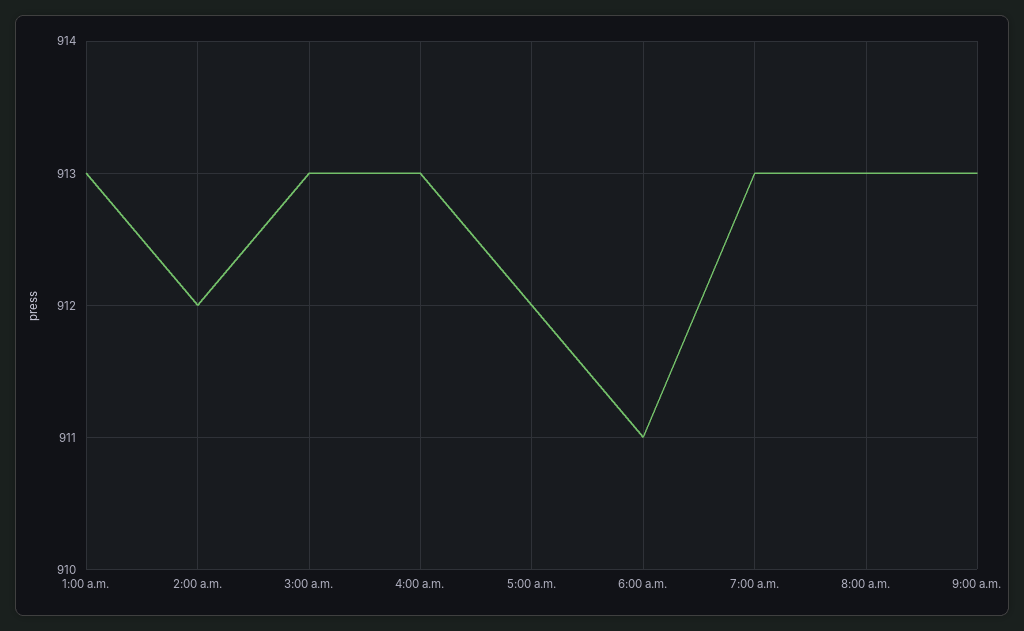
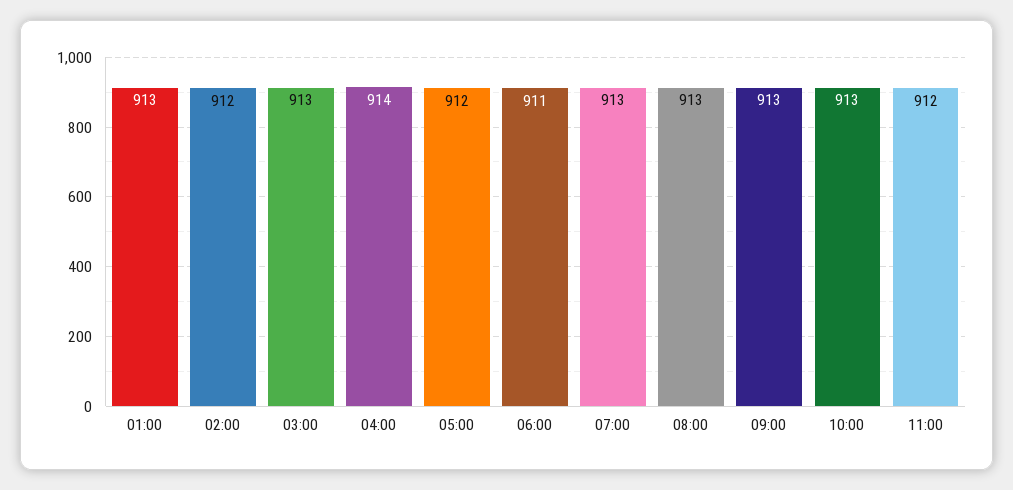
4:00 a.m.: 913 -> 914
10:00: none -> 913
11:00: none -> 912

